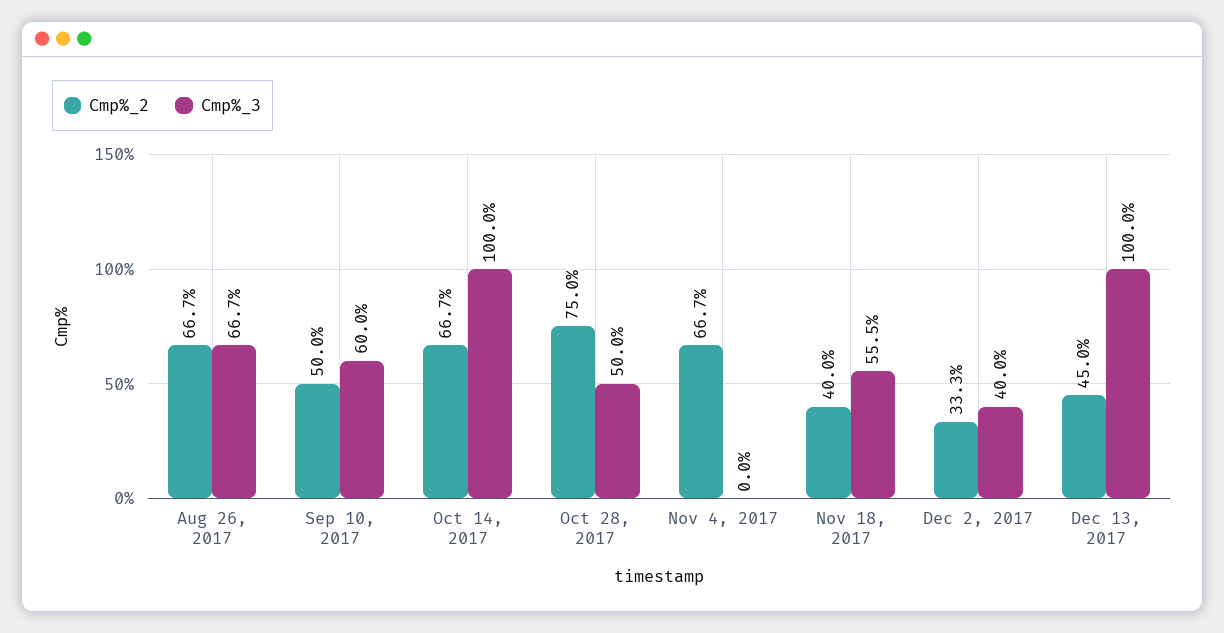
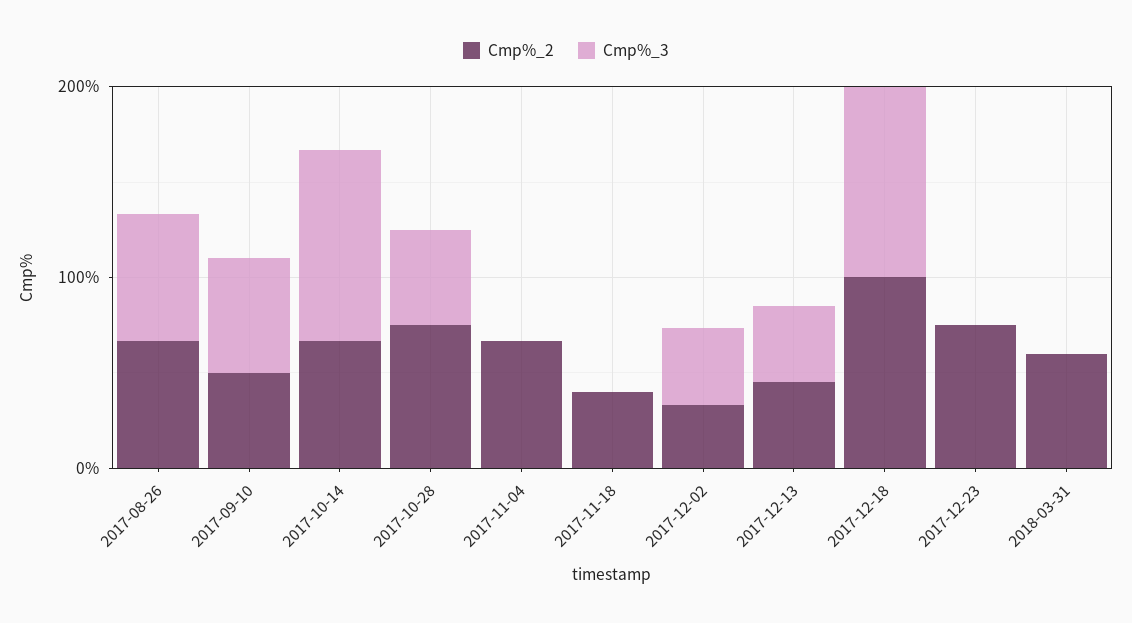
Cmp%_3, Nov 18, 2017: 55.5 -> 0
Cmp%_3, Dec 13, 2017: 100 -> 40
Cmp%_2, 2017-12-18: none -> 100
Cmp%_3, 2017-12-18: none -> 100
Cmp%_2, 2017-12-23: none -> 80
Cmp%_3, 2017-12-23: none -> 0
Cmp%_2, 2018-03-31: none -> 60
Cmp%_3, 2018-03-31: none -> 0

